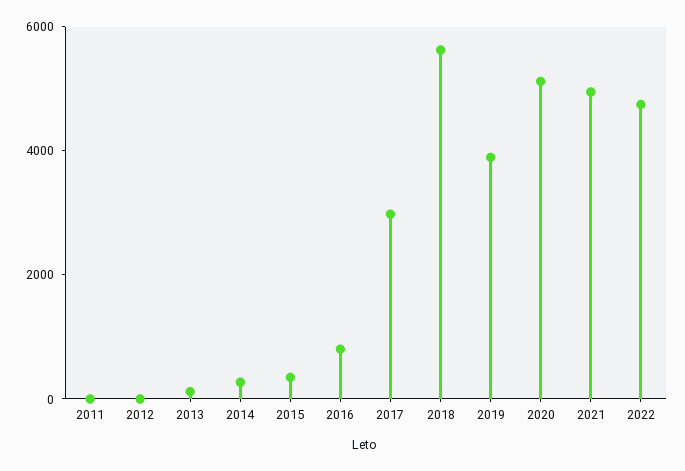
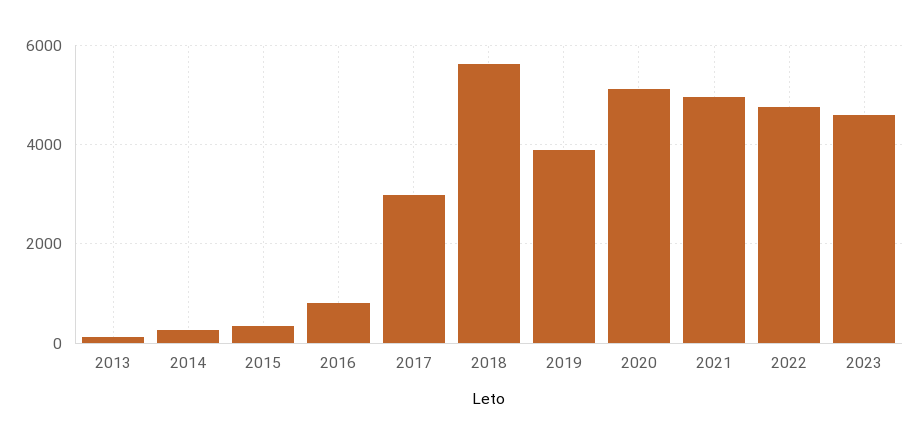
2011: 0 -> none
2012: 0 -> none
2023: none -> 4600

